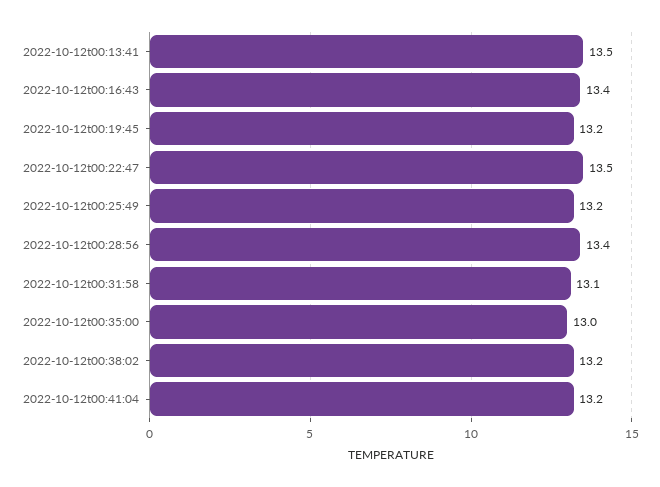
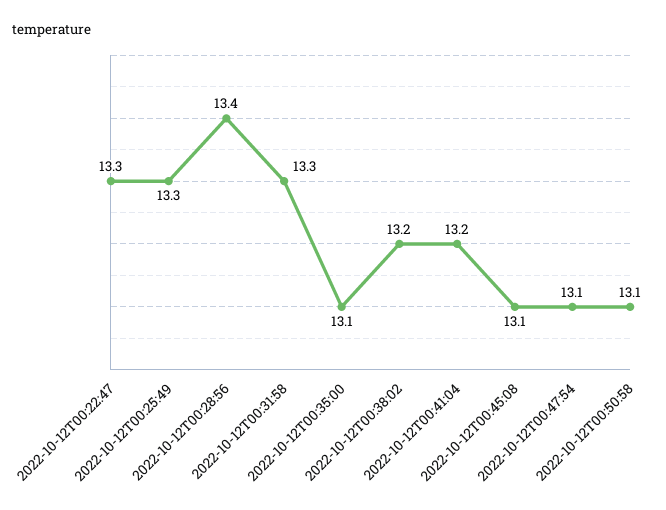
2022-10-12t00:13:41: 13.5 -> none
2022-10-12t00:16:43: 13.4 -> none
2022-10-12t00:19:45: 13.2 -> none
2022-10-12t00:22:47: 13.5 -> 13.3
2022-10-12t00:25:49: 13.2 -> 13.3
2022-10-12t00:31:58: 13.1 -> 13.3
2022-10-12t00:35:00: 13 -> 13.1
2022-10-12T00:45:08: none -> 13.1
2022-10-12T00:47:54: none -> 13.1
2022-10-12T00:50:58: none -> 13.1

